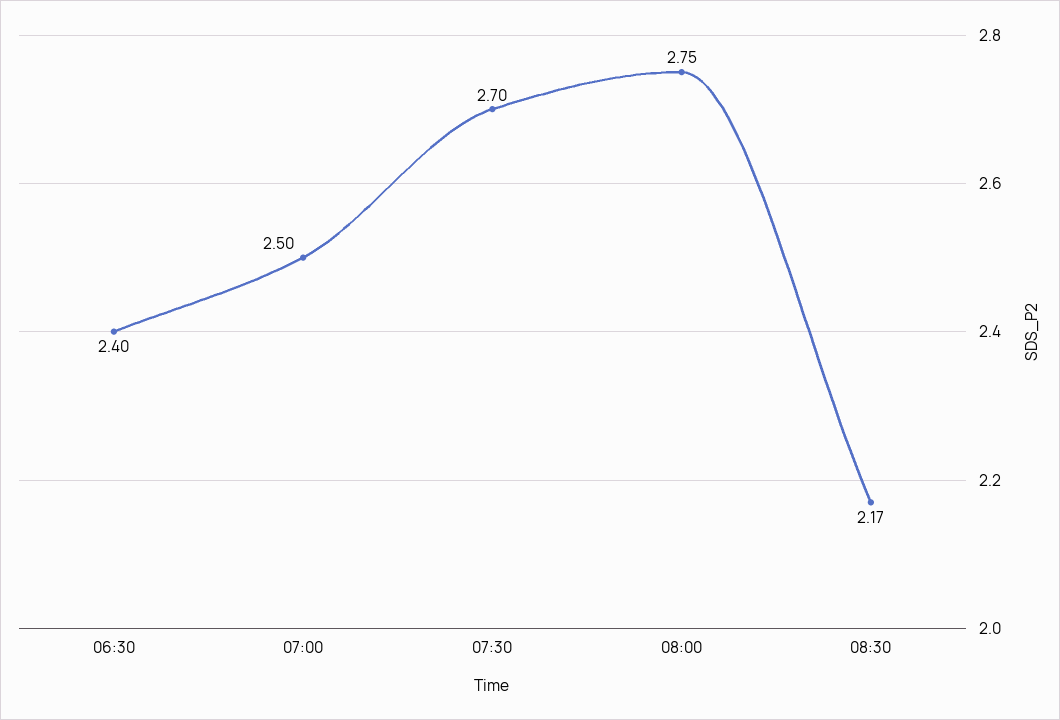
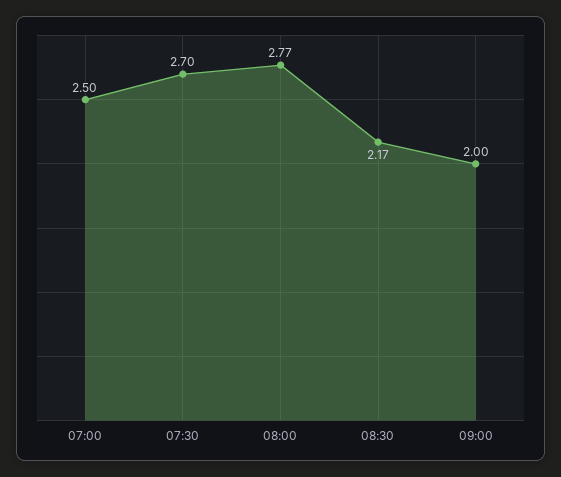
06:30: 2.4 -> none
08:00: 2.75 -> 2.77
09:00: none -> 2

